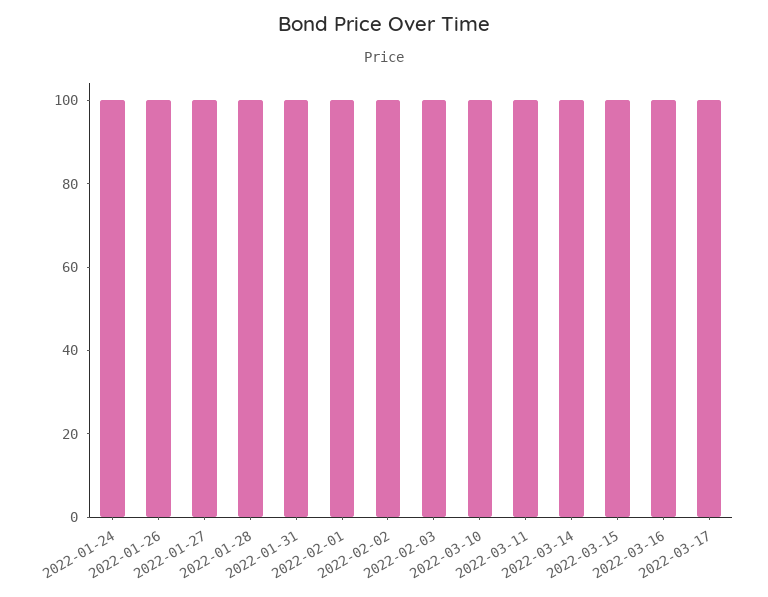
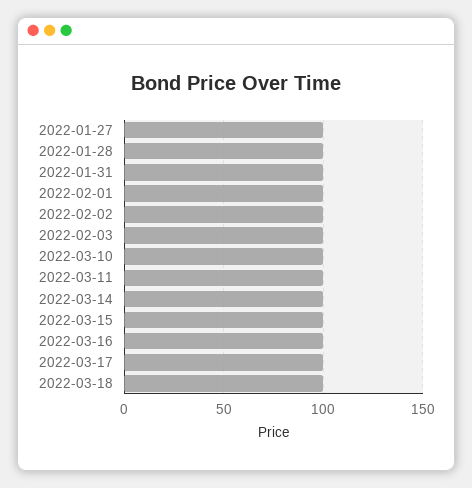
2022-01-24: 100 -> none
2022-01-26: 100 -> none
2022-03-18: none -> 100

